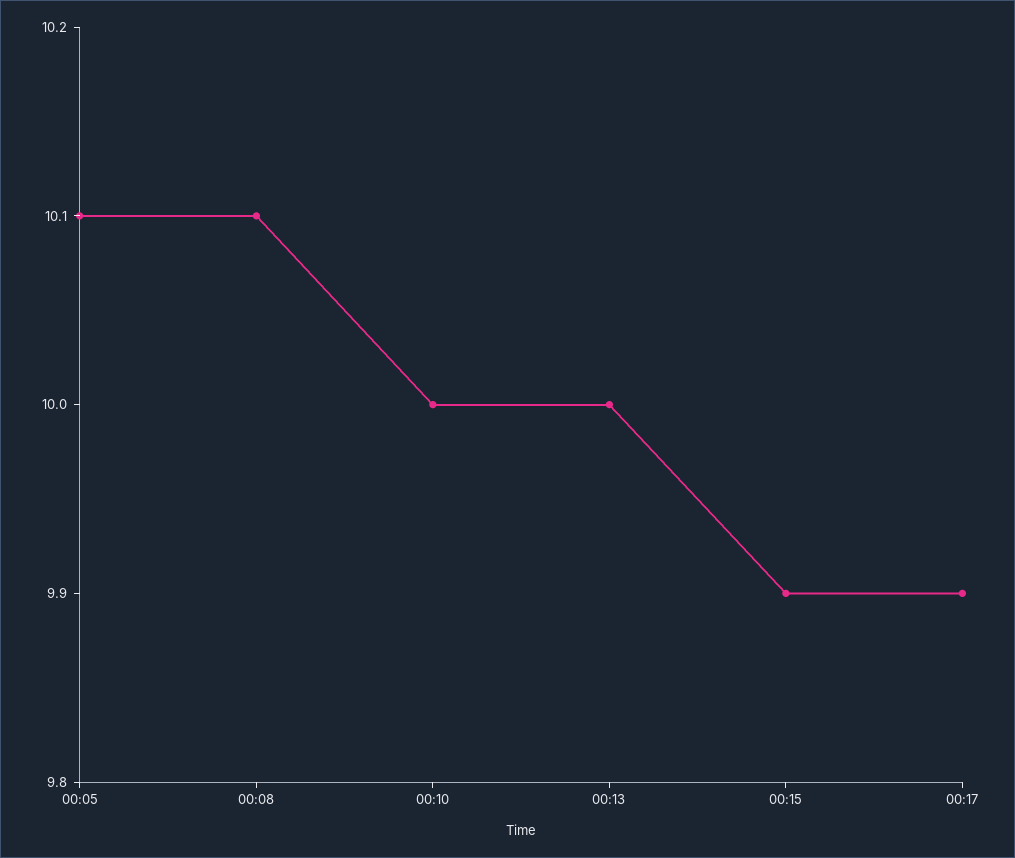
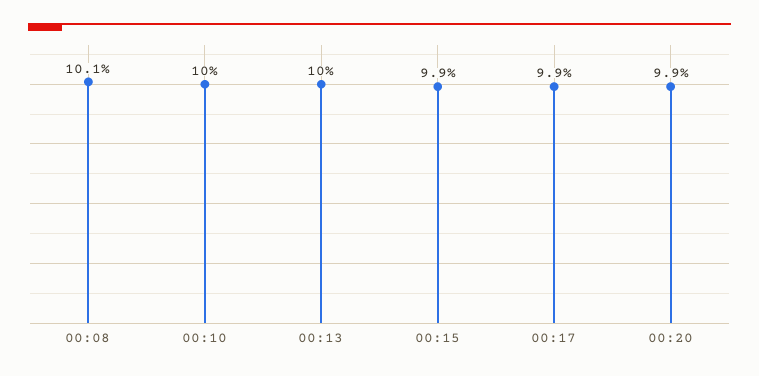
00:05: 10.1 -> none
00:20: none -> 9.9

